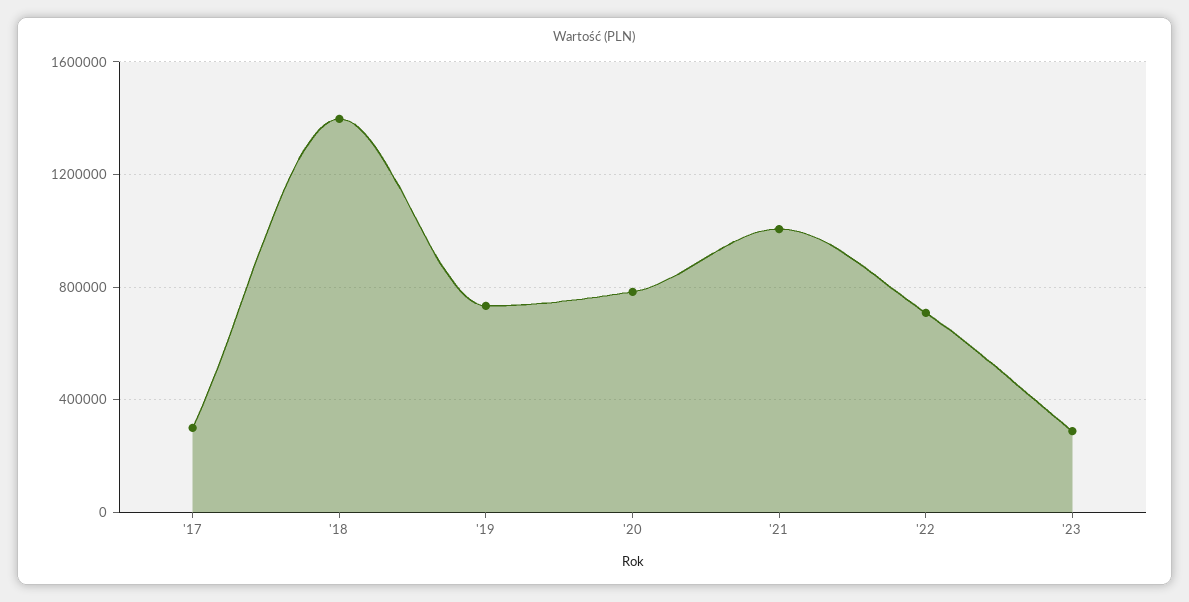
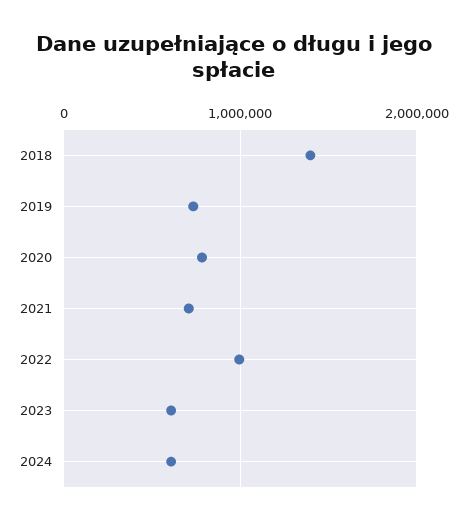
'17: 300000 -> none
'21: 1000000 -> 700000
'22: 700000 -> 1000000
'23: 300000 -> 600000
2024: none -> 600000

